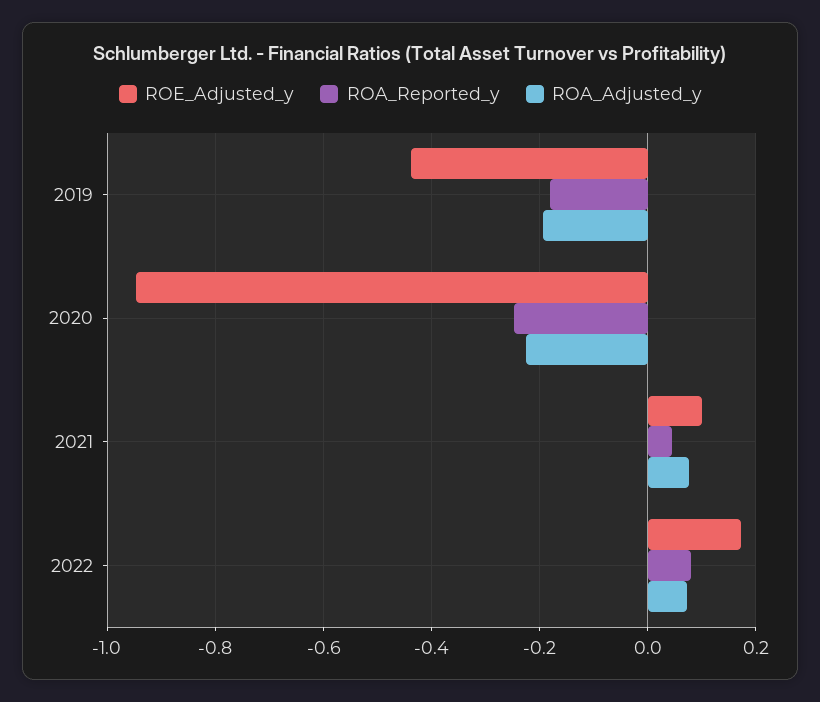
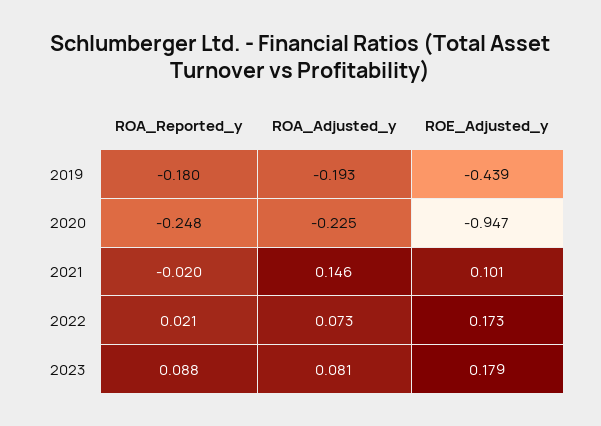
ROA_Reported_y, 2021: 0.04 -> -0.02
ROA_Adjusted_y, 2021: 0.08 -> 0.146
ROA_Reported_y, 2022: 0.08 -> 0.021
ROA_Reported_y, 2023: none -> 0.088
ROA_Adjusted_y, 2023: none -> 0.081
ROE_Adjusted_y, 2023: none -> 0.179

